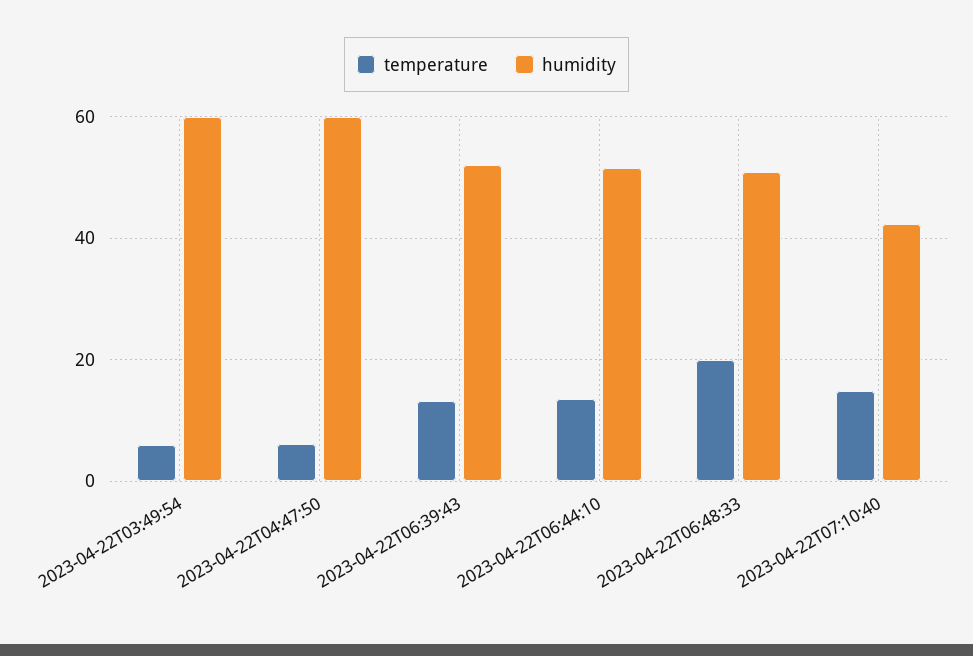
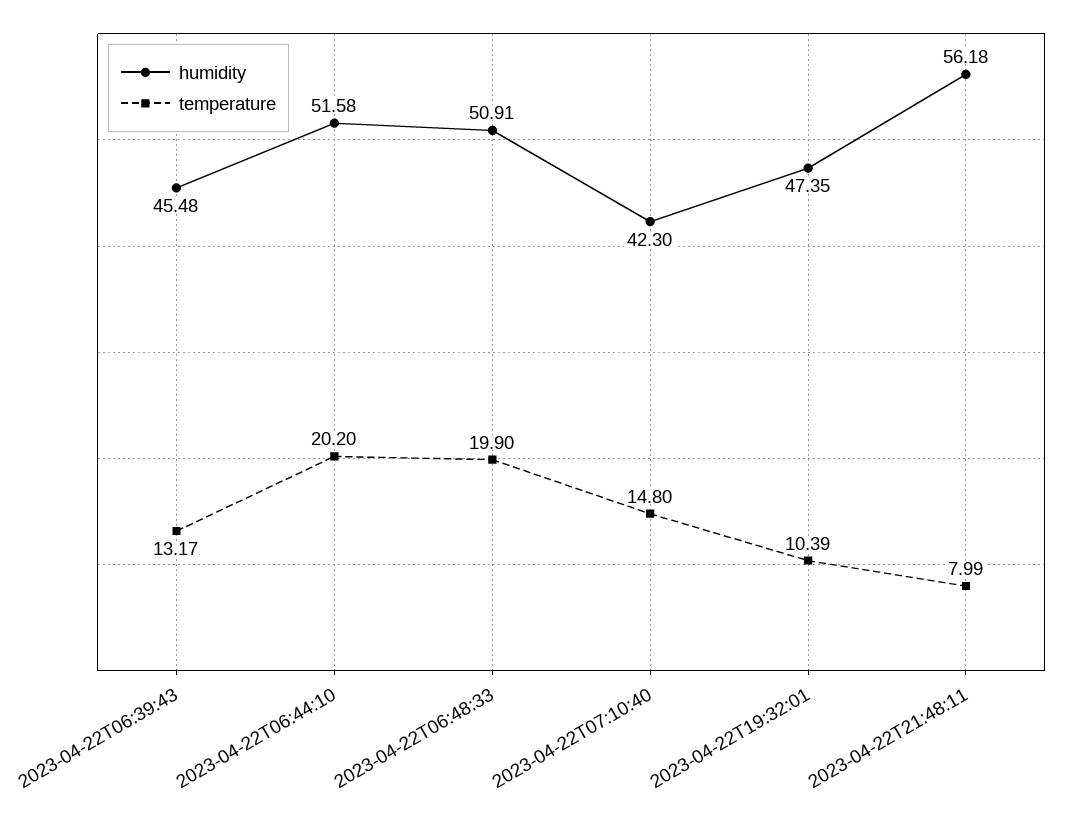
temperature, 2023-04-22T03:49:54: 6 -> none
humidity, 2023-04-22T03:49:54: 60 -> none
temperature, 2023-04-22T04:47:50: 6 -> none
humidity, 2023-04-22T04:47:50: 60 -> none
humidity, 2023-04-22T06:39:43: 52 -> 45.48
temperature, 2023-04-22T06:44:10: 14 -> 20.2
humidity, 2023-04-22T19:32:01: none -> 47.35
temperature, 2023-04-22T19:32:01: none -> 10.39
humidity, 2023-04-22T21:48:11: none -> 56.18
temperature, 2023-04-22T21:48:11: none -> 7.99

